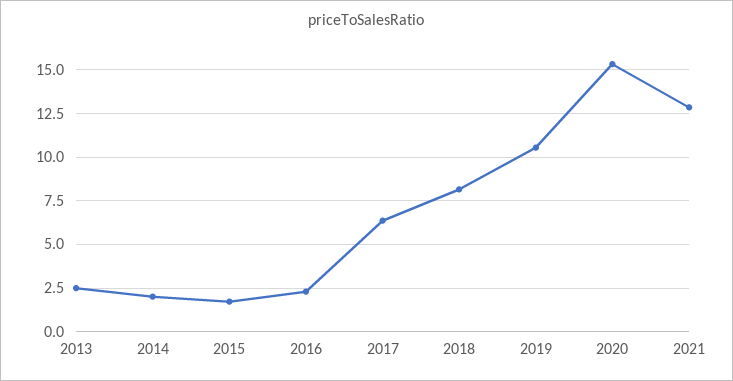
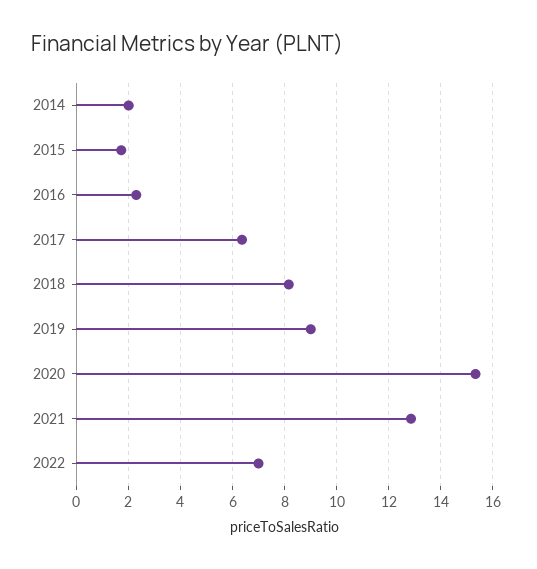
2013: 2.5 -> none
2019: 10.5 -> 9
2022: none -> 7

